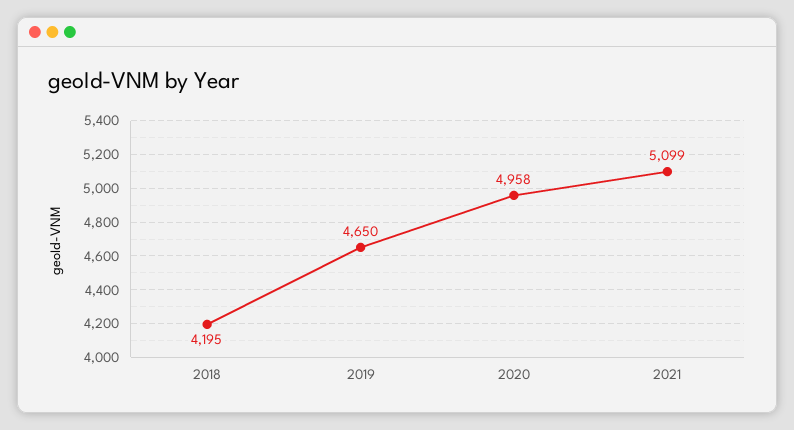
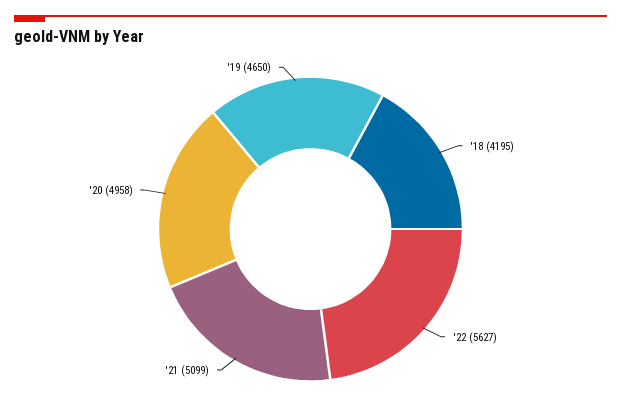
'22: none -> 5627

